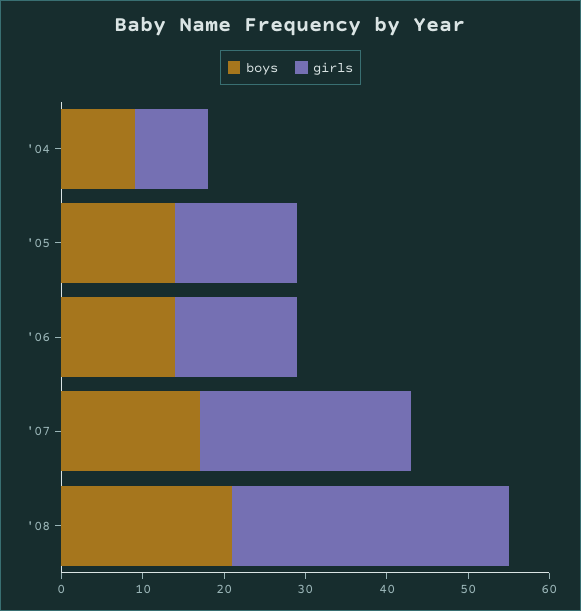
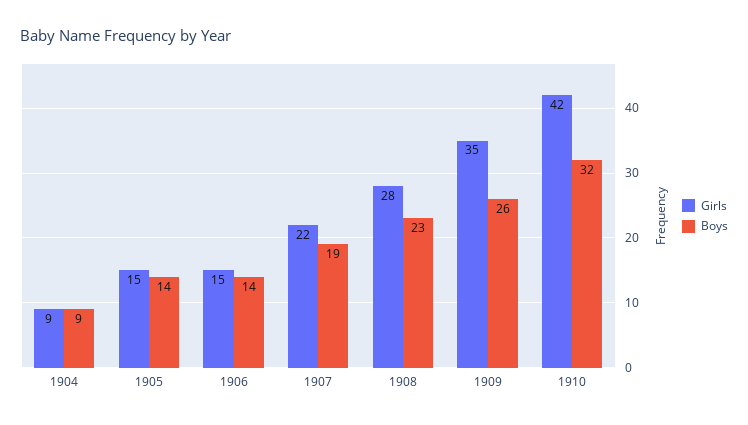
boys, '07: 17 -> 19
girls, '07: 26 -> 22
boys, '08: 21 -> 23
girls, '08: 34 -> 28
girls, 1909: none -> 35
boys, 1909: none -> 26
girls, 1910: none -> 42
boys, 1910: none -> 32

